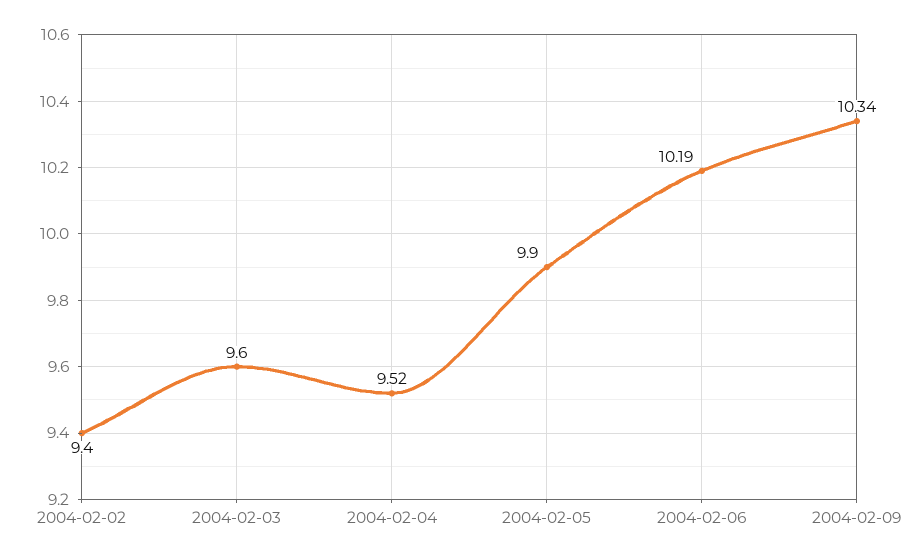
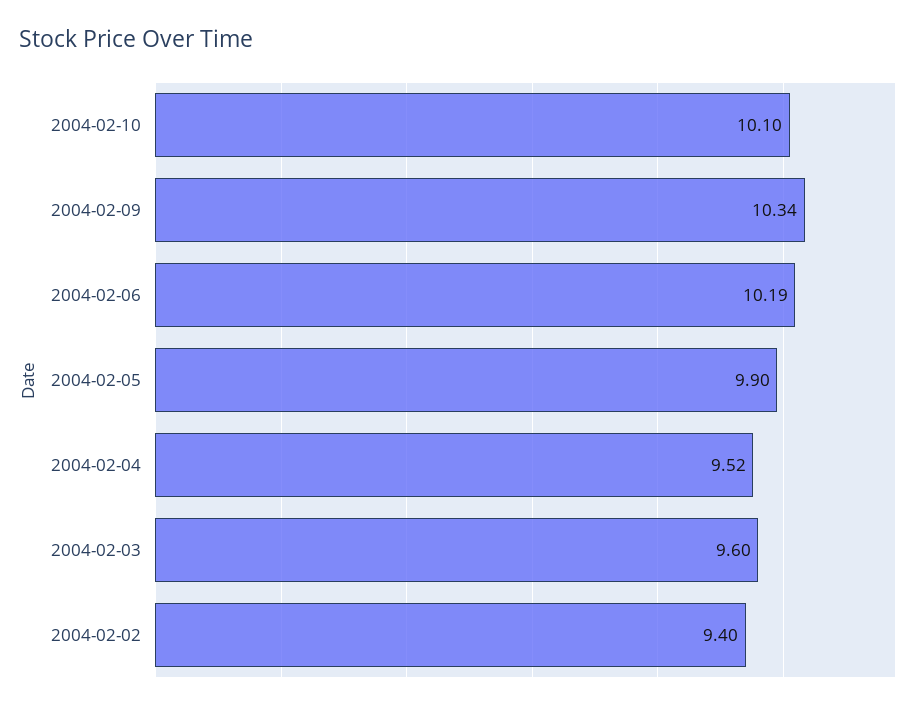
2004-02-10: none -> 10.1

